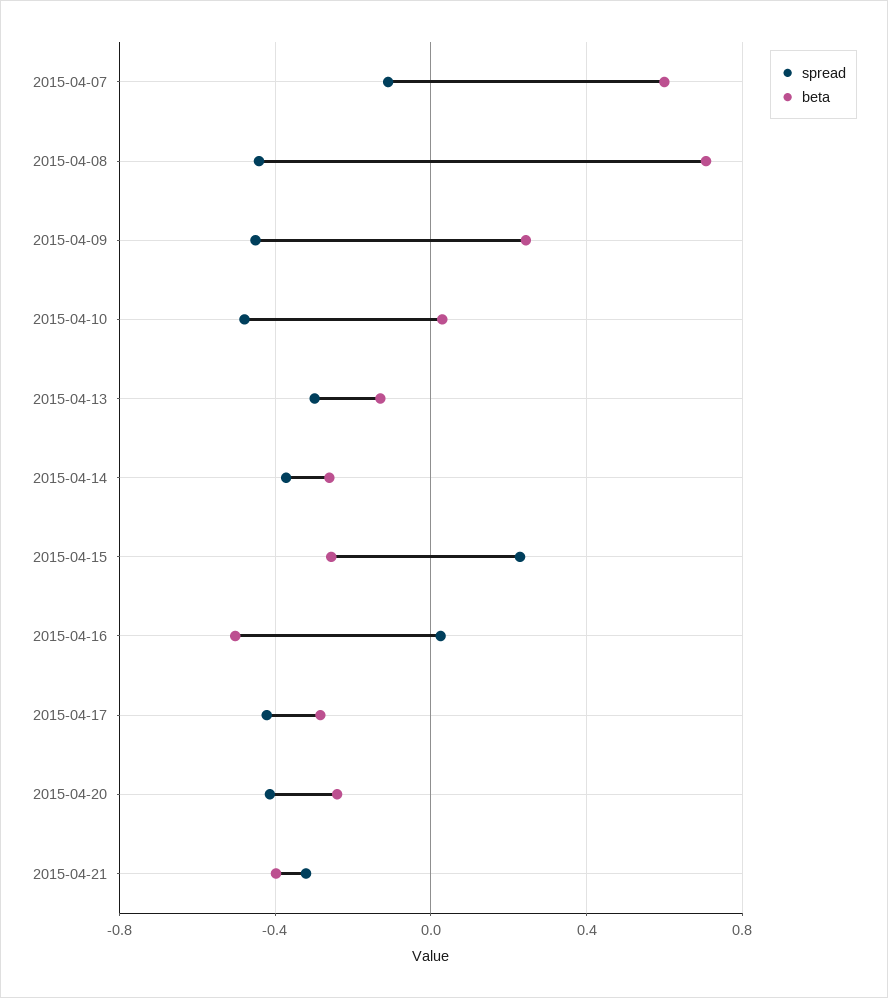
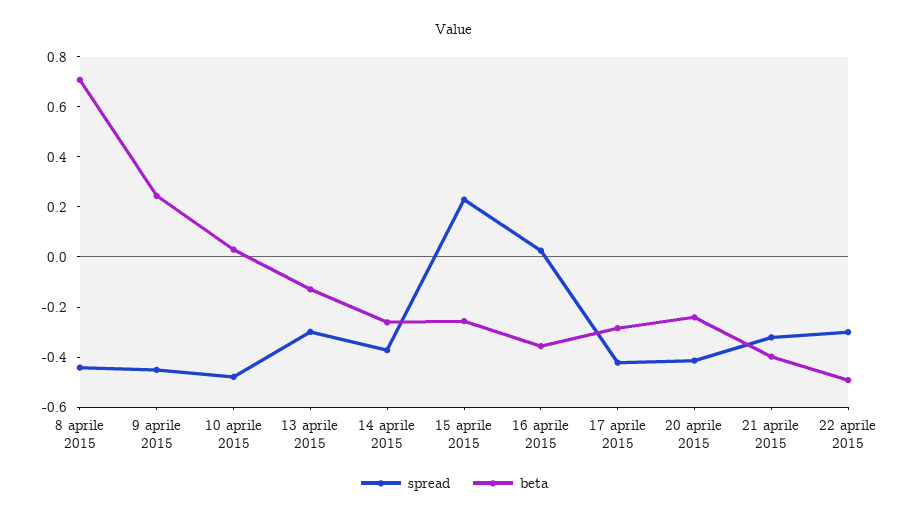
spread, 2015-04-07: -0.1 -> none
beta, 2015-04-07: 0.6 -> none
beta, 2015-04-16: -0.5 -> -0.35
spread, 22 aprile 2015: none -> -0.3
beta, 22 aprile 2015: none -> -0.5

